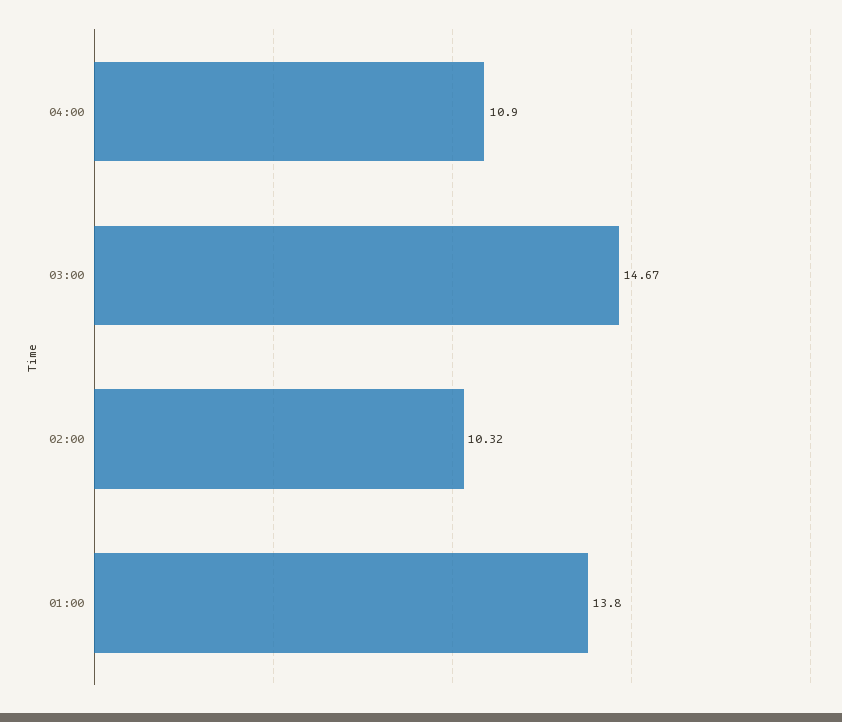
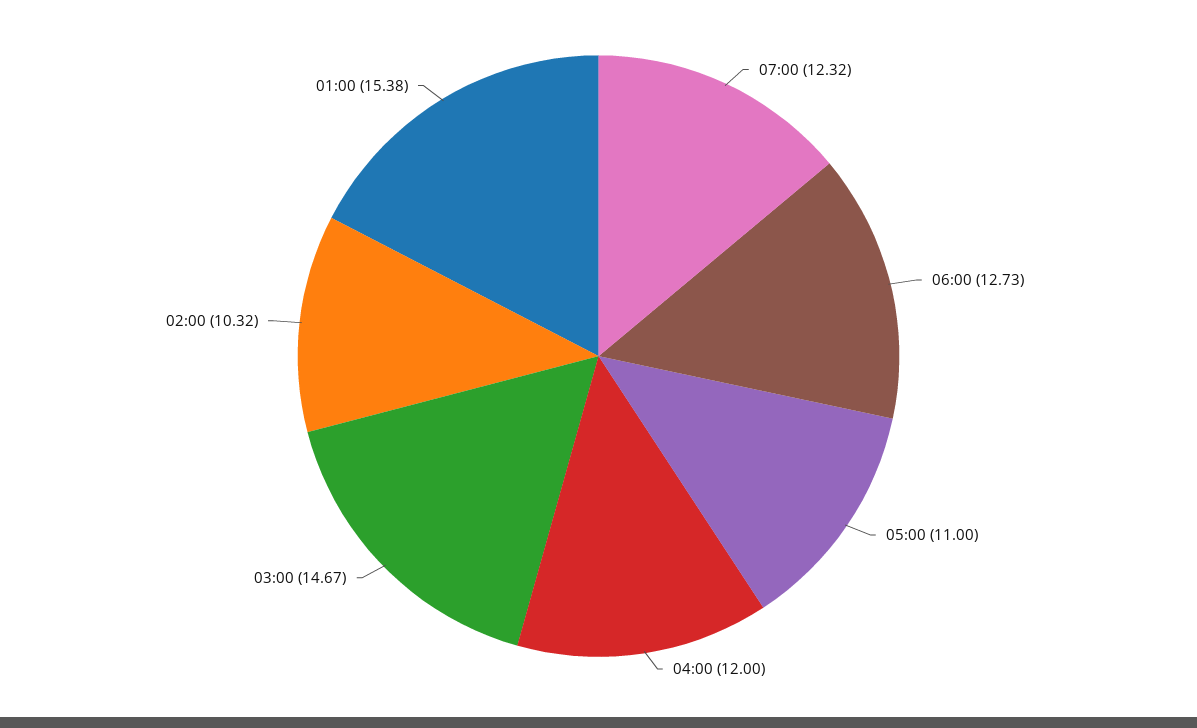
04:00: 10.9 -> 12
01:00: 13.8 -> 15.38
07:00: none -> 12.32
06:00: none -> 12.73
05:00: none -> 11

